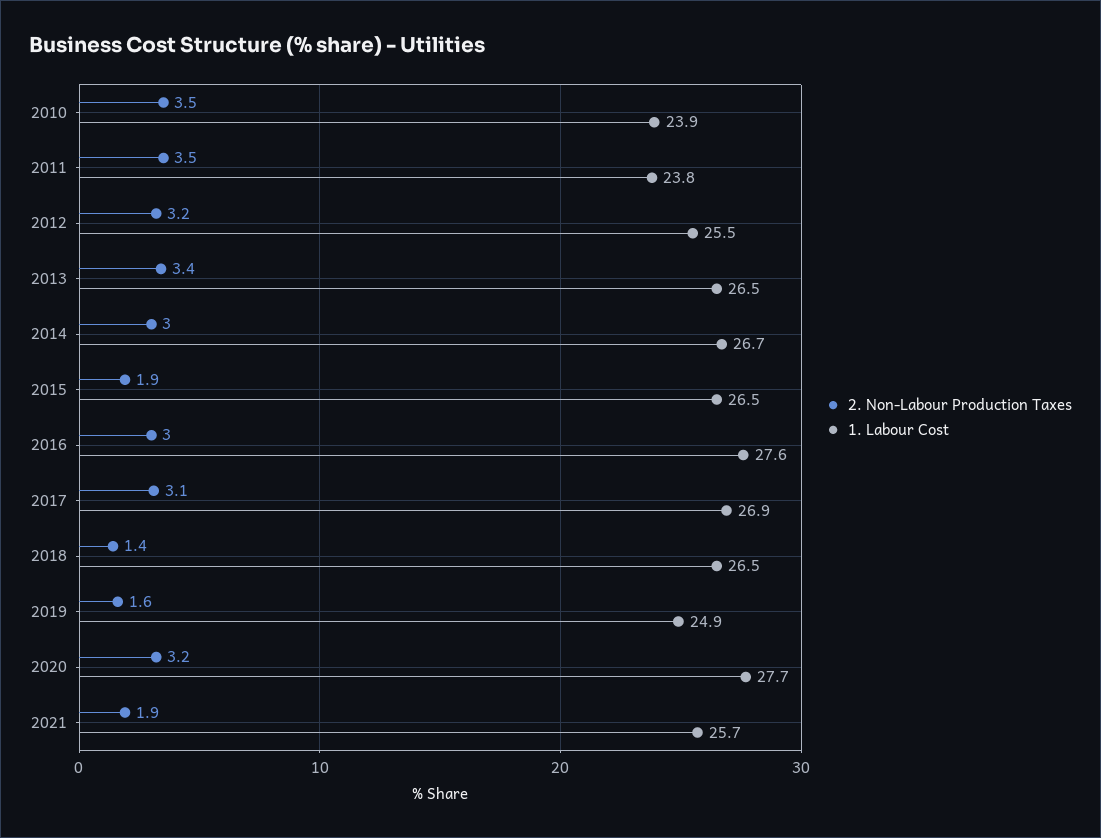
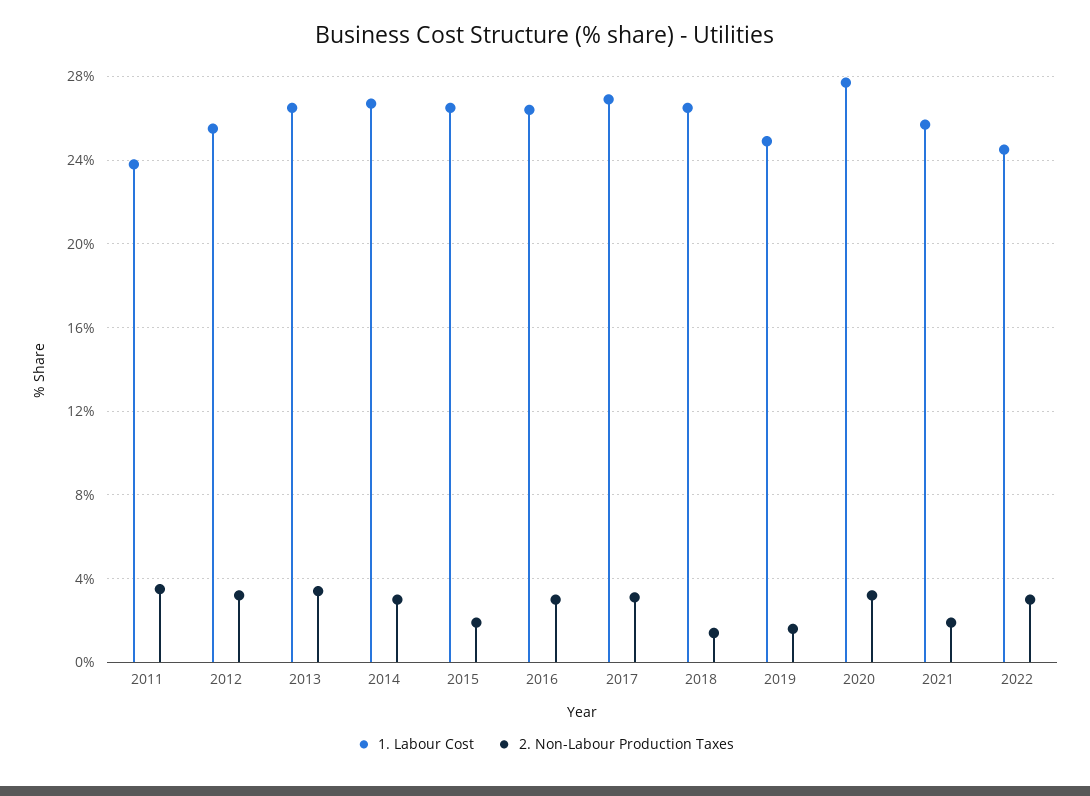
2. Non-Labour Production Taxes, 2010: 3.5 -> none
1. Labour Cost, 2010: 23.9 -> none
1. Labour Cost, 2016: 27.6 -> 26.5
1. Labour Cost, 2022: none -> 24.5
2. Non-Labour Production Taxes, 2022: none -> 3

